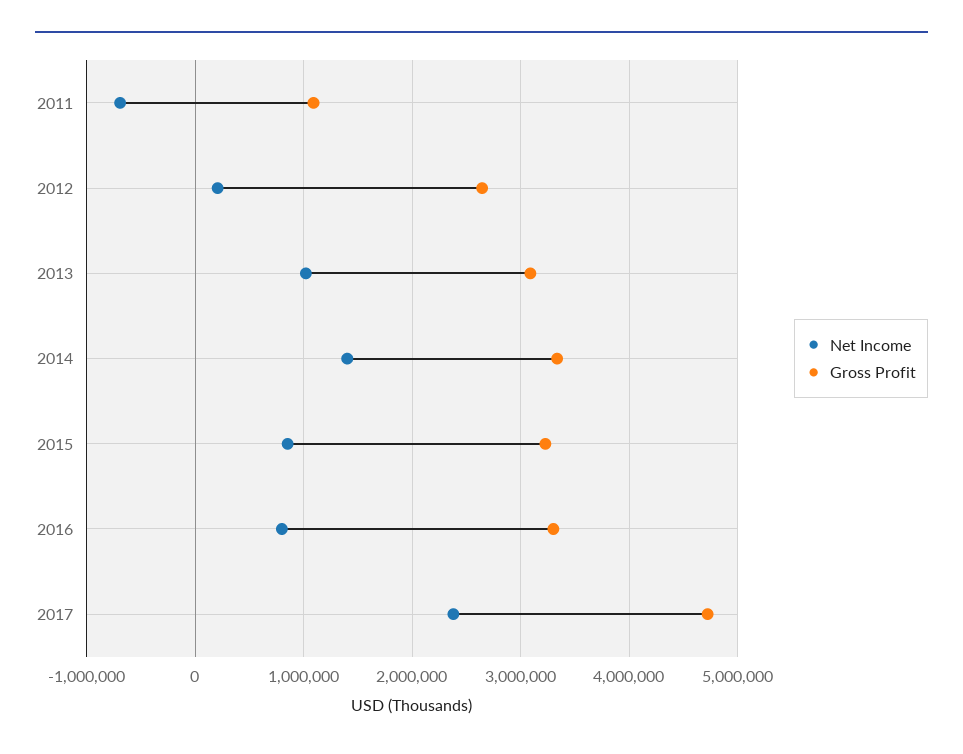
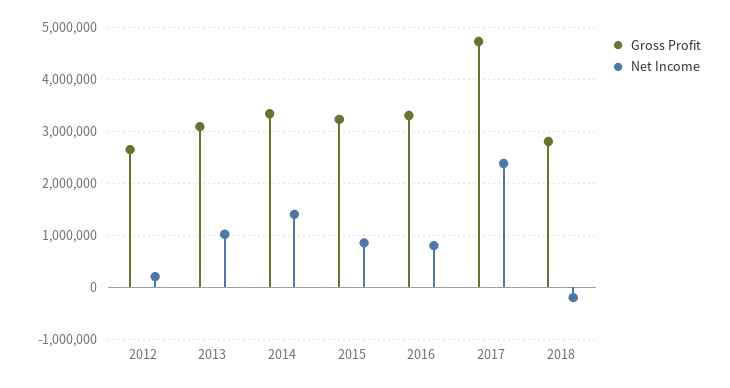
Net Income, 2011: -700000 -> none
Gross Profit, 2011: 1100000 -> none
Gross Profit, 2018: none -> 2800000
Net Income, 2018: none -> -200000

